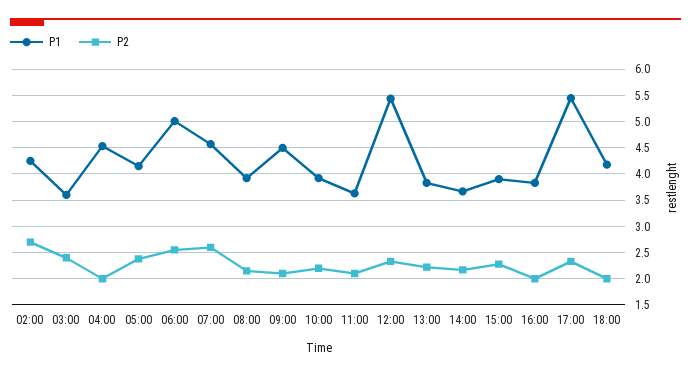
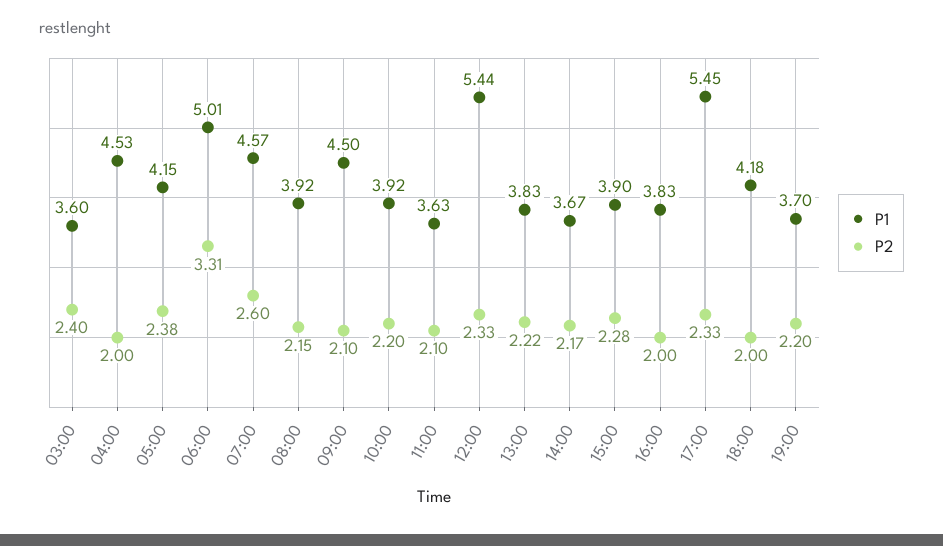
P1, 02:00: 4.25 -> none
P2, 02:00: 2.75 -> none
P2, 06:00: 2.5 -> 3.31
P1, 19:00: none -> 3.7
P2, 19:00: none -> 2.2

